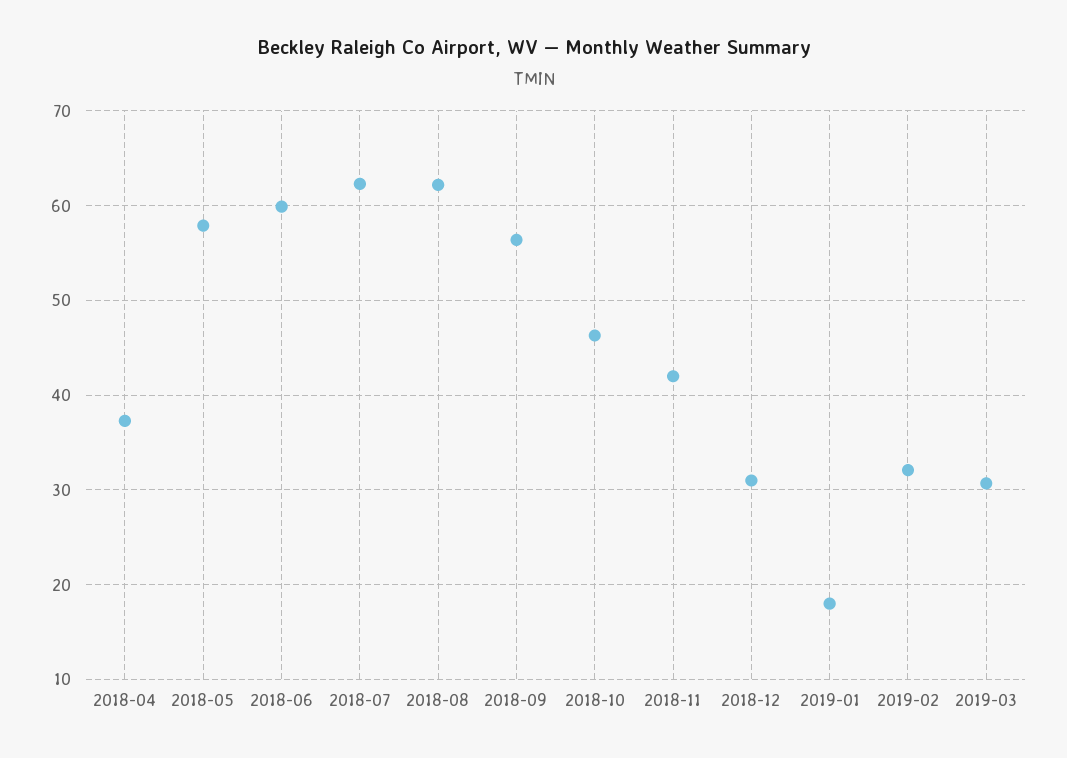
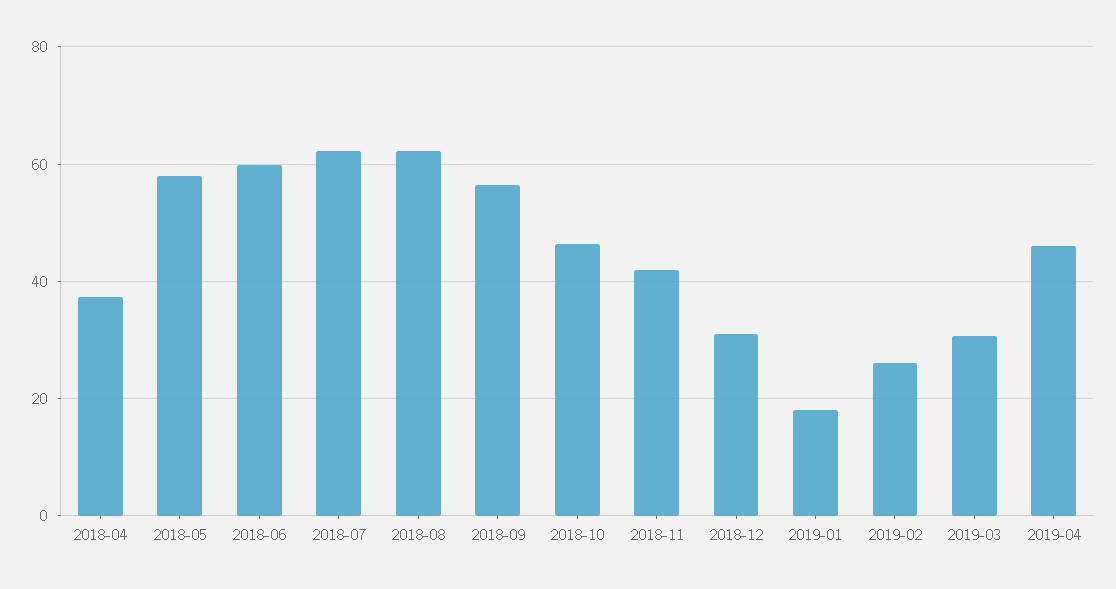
2019-02: 32 -> 26
2019-04: none -> 46

